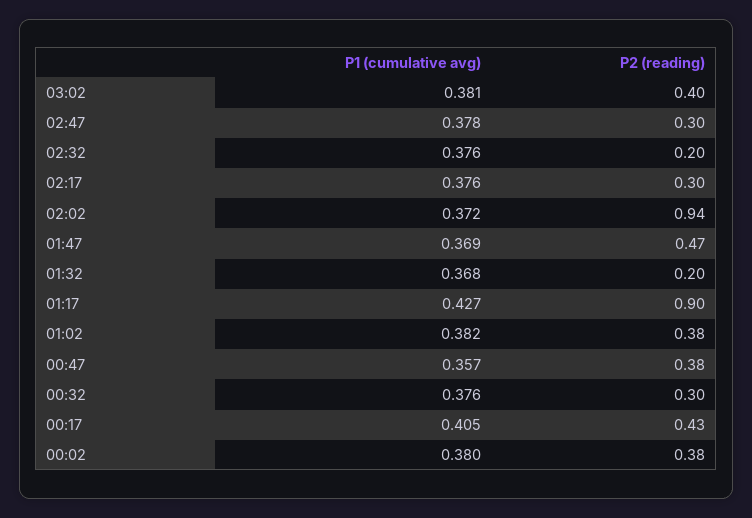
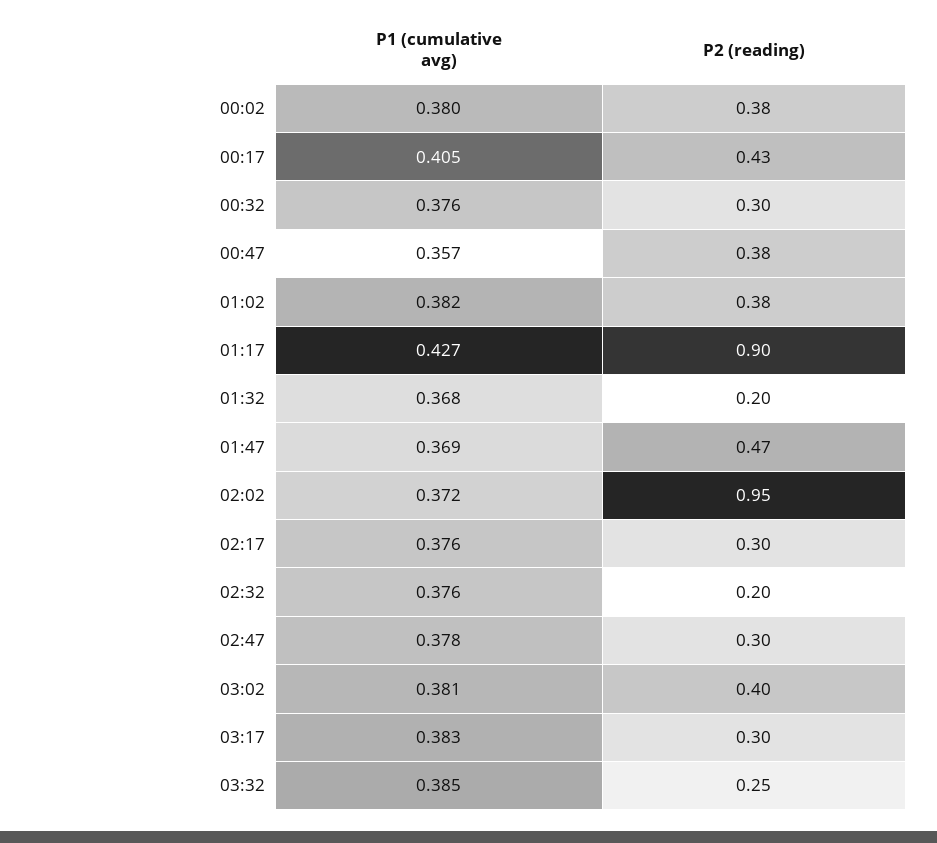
P2 (reading), 02:02: 0.94 -> 0.95
P1 (cumulative avg), 03:17: none -> 0.383
P2 (reading), 03:17: none -> 0.3
P1 (cumulative avg), 03:32: none -> 0.385
P2 (reading), 03:32: none -> 0.25

